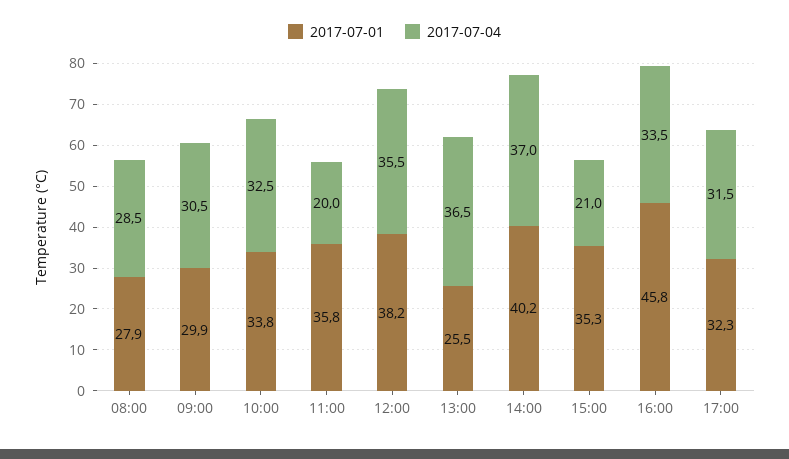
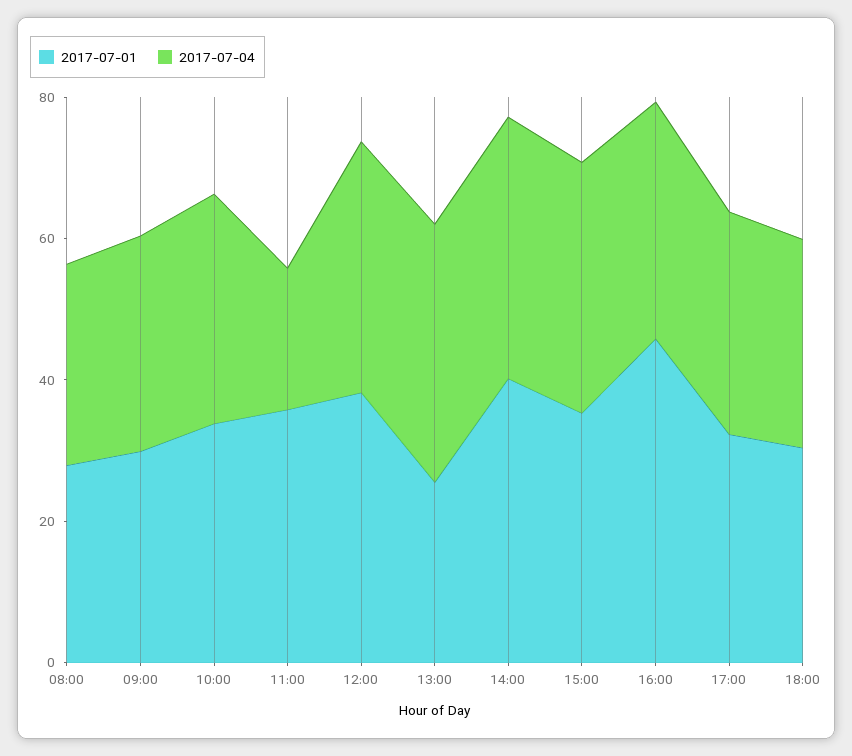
2017-07-04, 15:00: 21 -> 35
2017-07-01, 18:00: none -> 30
2017-07-04, 18:00: none -> 30

